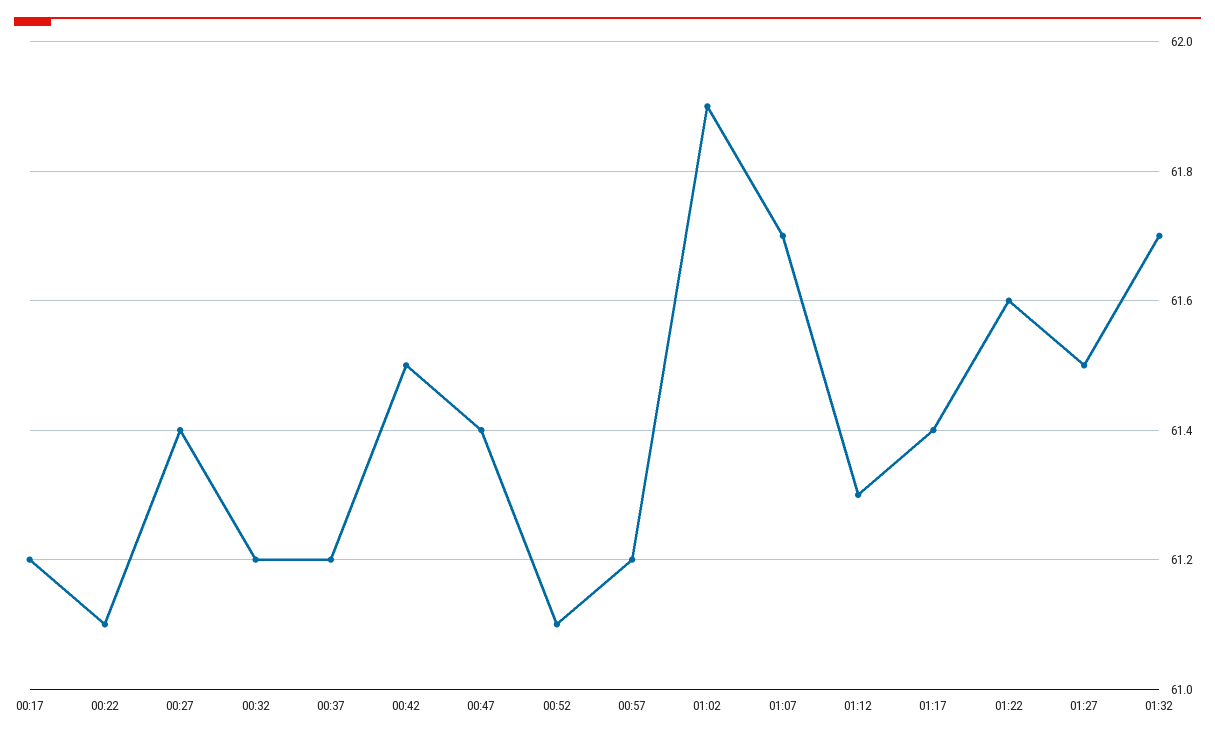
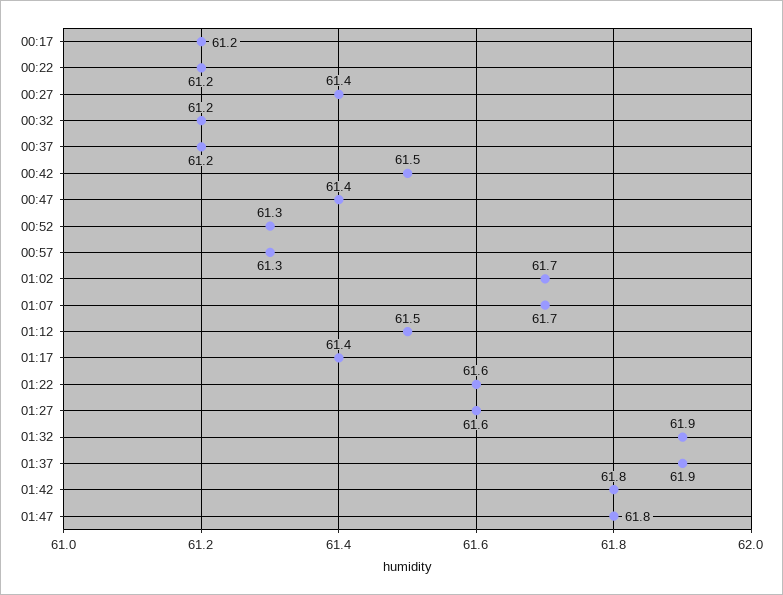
00:22: 61.1 -> 61.2
00:52: 61.1 -> 61.3
00:57: 61.2 -> 61.3
01:02: 61.9 -> 61.7
01:12: 61.3 -> 61.5
01:27: 61.5 -> 61.6
01:32: 61.7 -> 61.9
01:37: none -> 61.9
01:42: none -> 61.8
01:47: none -> 61.8

